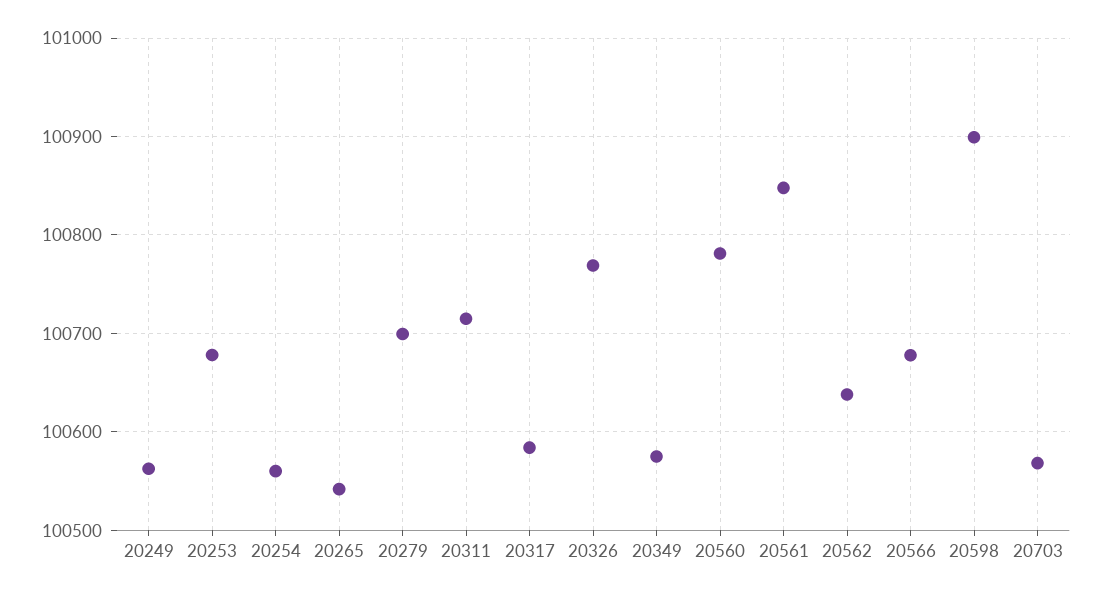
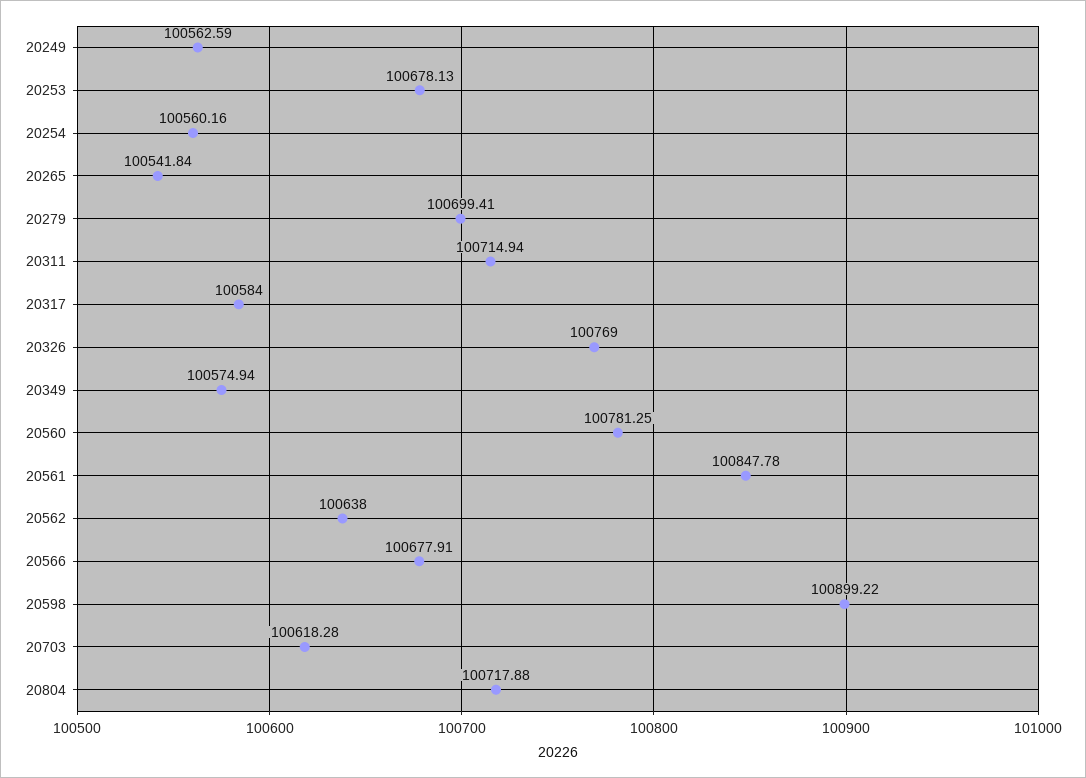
20703: 100570 -> 100618.28
20804: none -> 100717.88

